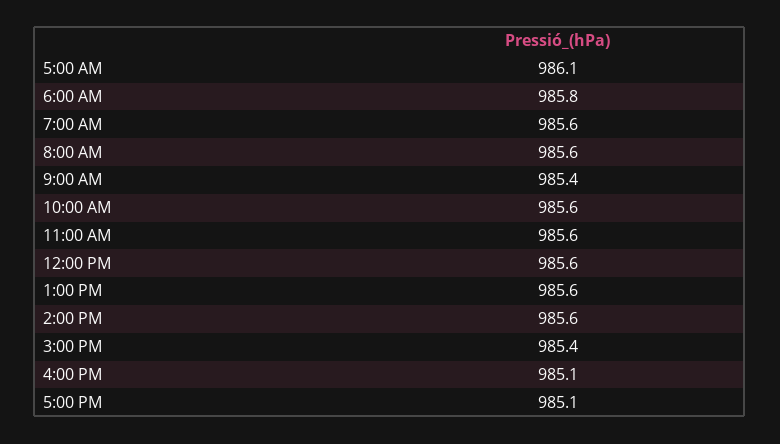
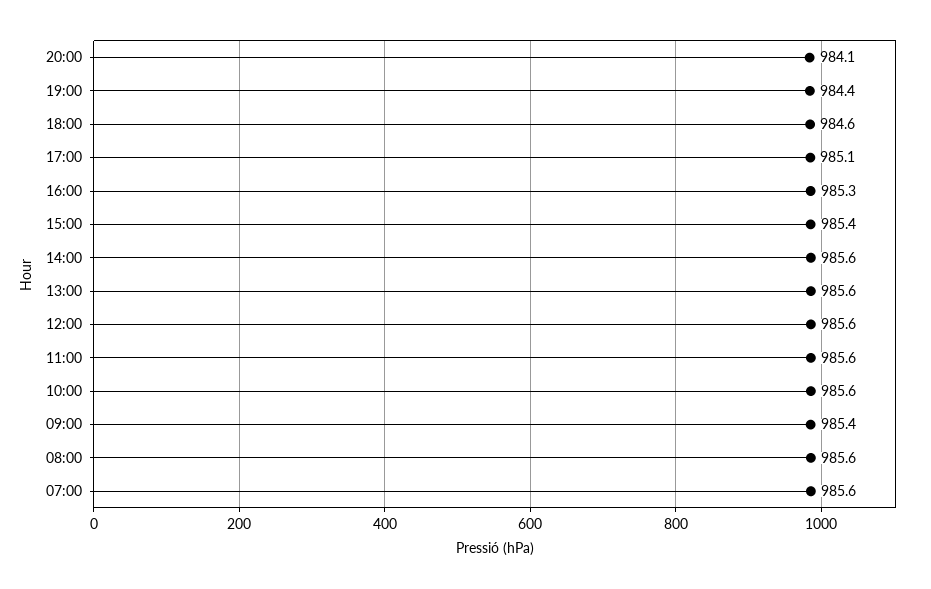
5:00 AM: 986.1 -> none
6:00 AM: 985.8 -> none
4:00 PM: 985.1 -> 985.3
20:00: none -> 984.1
19:00: none -> 984.4
18:00: none -> 984.6

